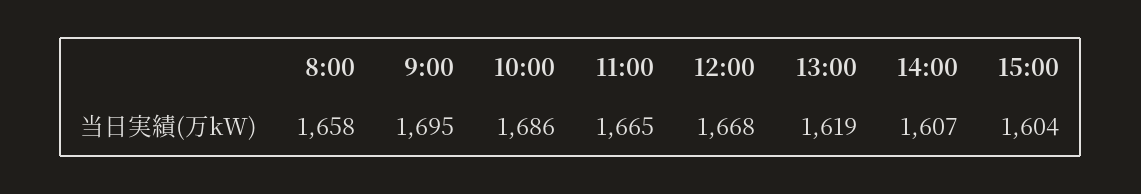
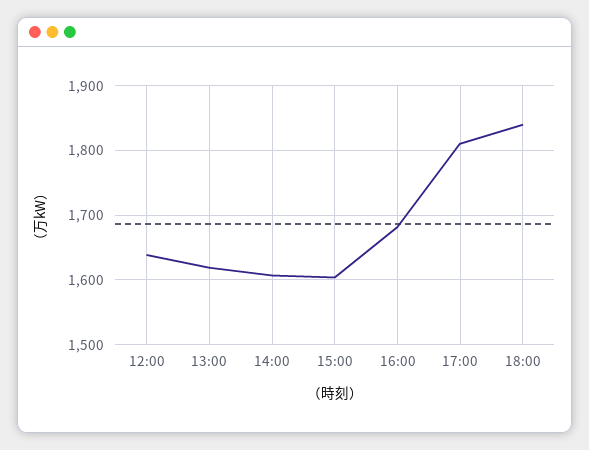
8:00: 1658 -> none
9:00: 1695 -> none
10:00: 1686 -> none
11:00: 1665 -> none
12:00: 1668 -> 1640
16:00: none -> 1680
17:00: none -> 1810
18:00: none -> 1840

